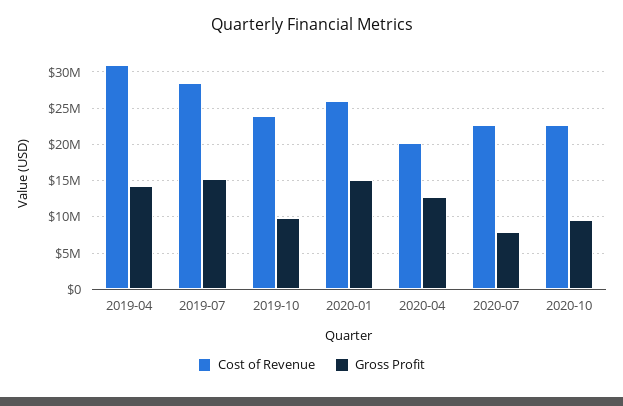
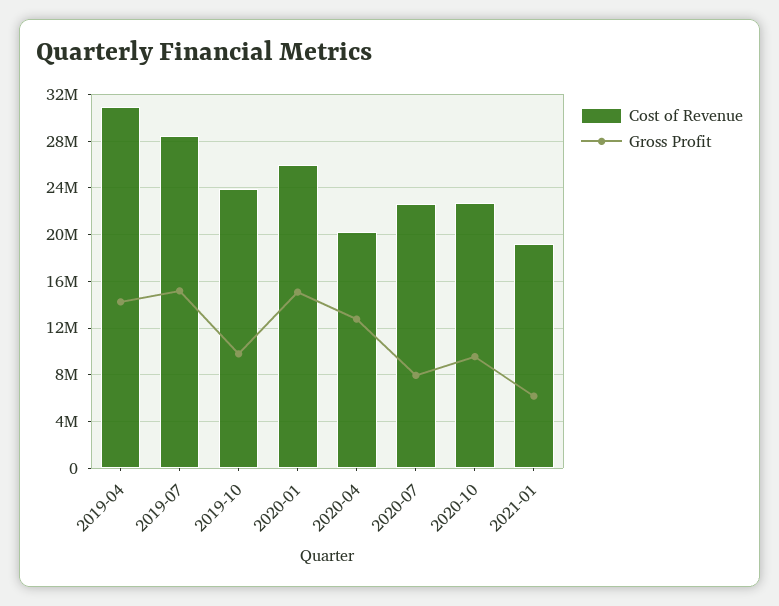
Cost of Revenue, 2021-01: none -> 19000000
Gross Profit, 2021-01: none -> 6000000

